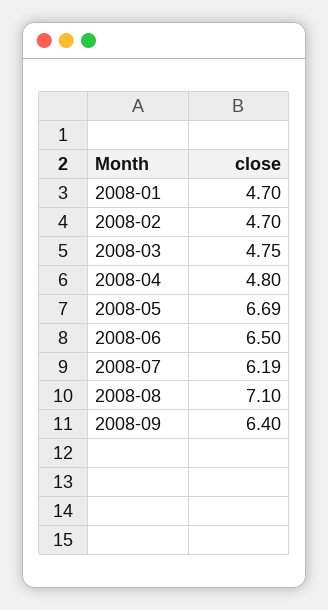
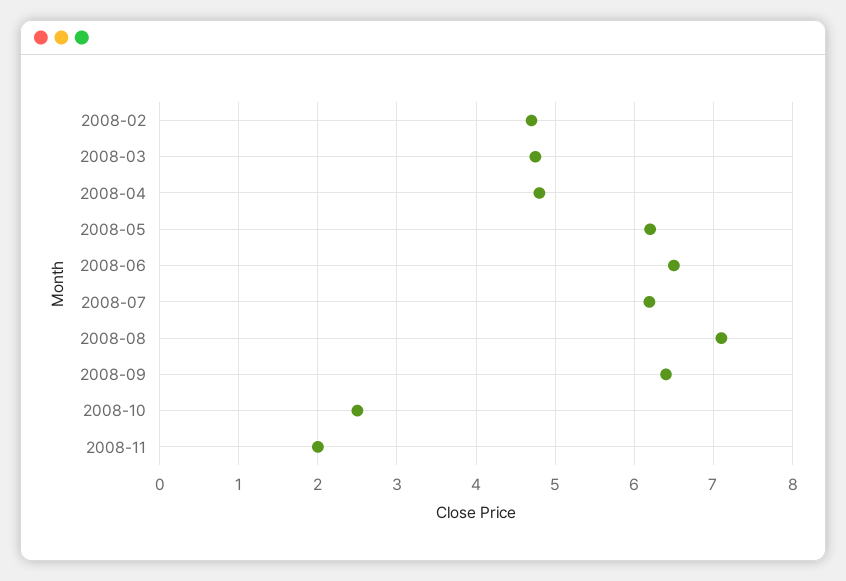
2008-01: 4.7 -> none
2008-05: 6.69 -> 6.2
2008-10: none -> 2.5
2008-11: none -> 2

